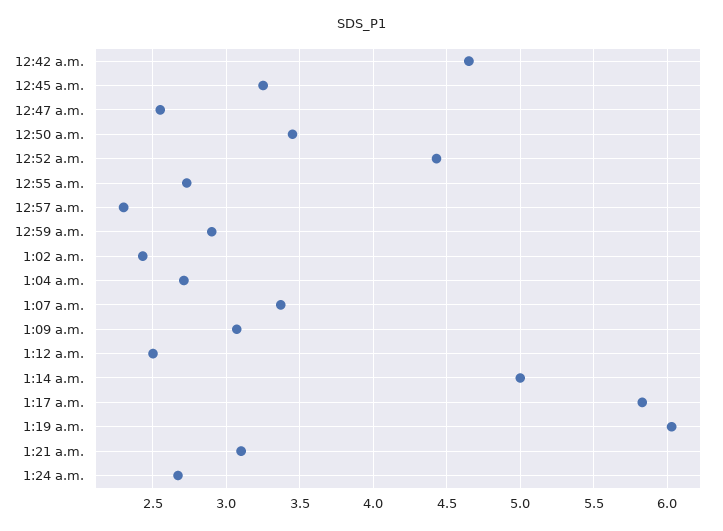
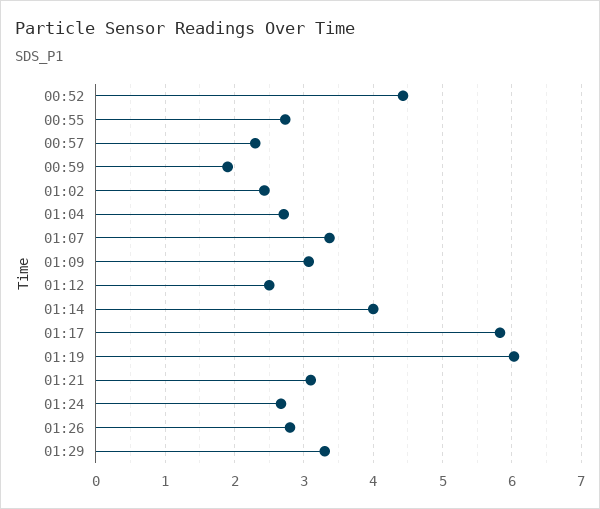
12:42 a.m.: 4.65 -> none
12:45 a.m.: 3.25 -> none
12:47 a.m.: 2.55 -> none
12:50 a.m.: 3.45 -> none
12:59 a.m.: 2.9 -> 1.9
1:14 a.m.: 5 -> 4
01:26: none -> 2.8
01:29: none -> 3.3

